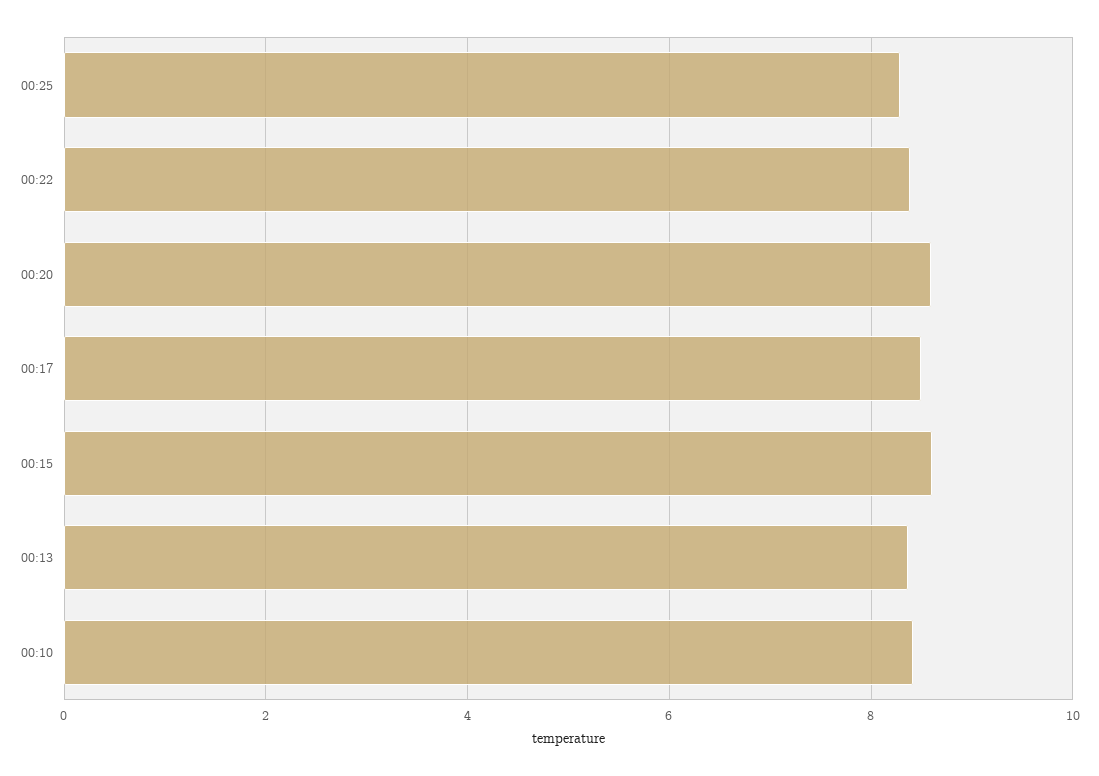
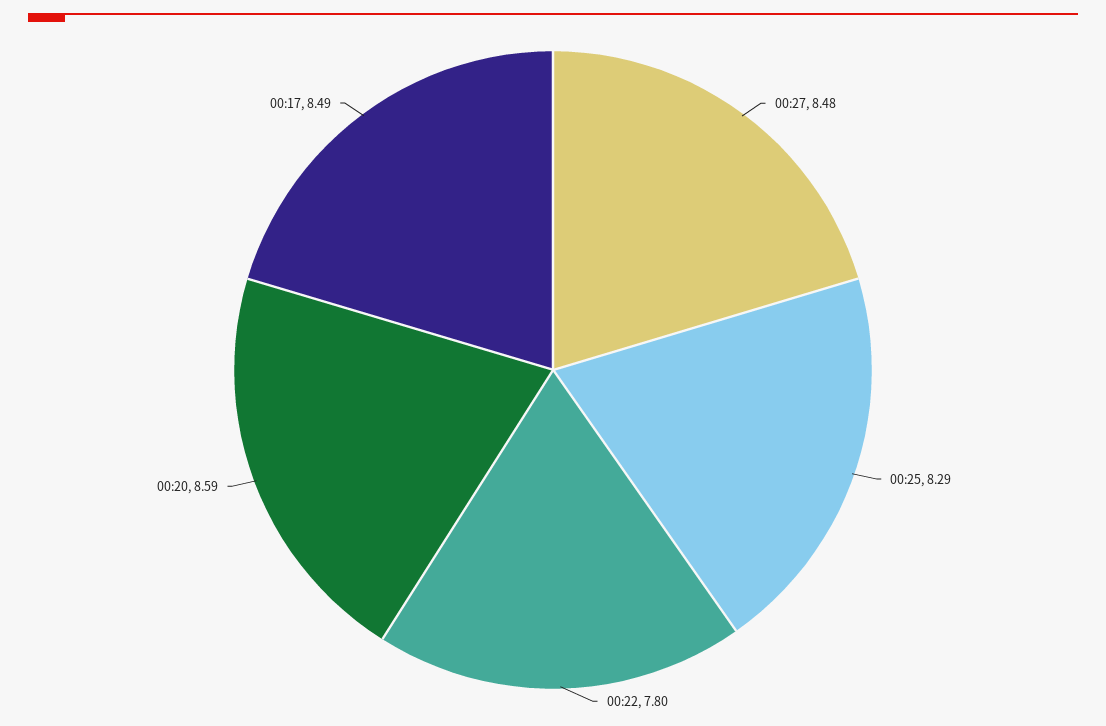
00:22: 8.4 -> 7.8
00:15: 8.6 -> none
00:13: 8.4 -> none
00:10: 8.4 -> none
00:27: none -> 8.48

